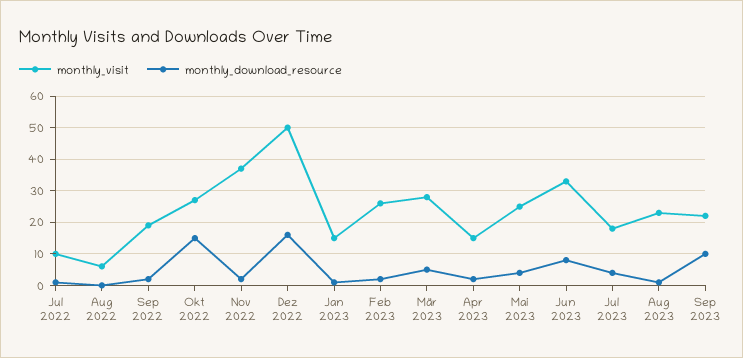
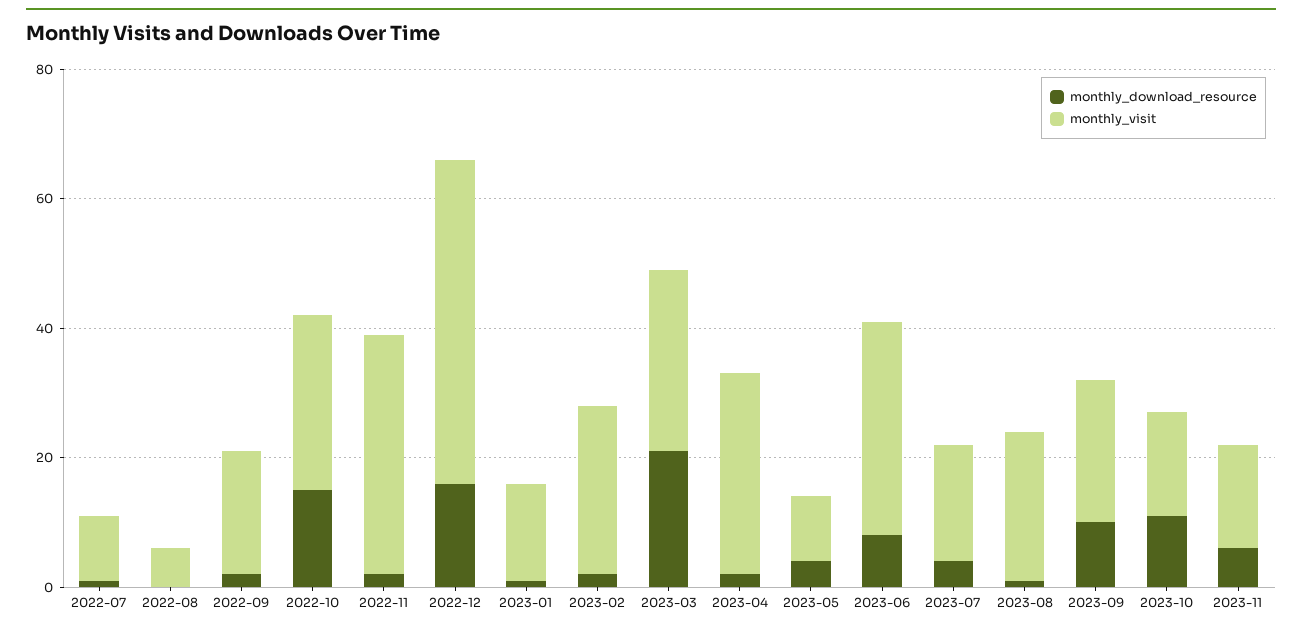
monthly_download_resource, Mär 2023: 5 -> 20
monthly_visit, Apr 2023: 15 -> 30
monthly_visit, Mai 2023: 25 -> 10
monthly_download_resource, 2023-10: none -> 10
monthly_visit, 2023-10: none -> 15
monthly_download_resource, 2023-11: none -> 5
monthly_visit, 2023-11: none -> 15

